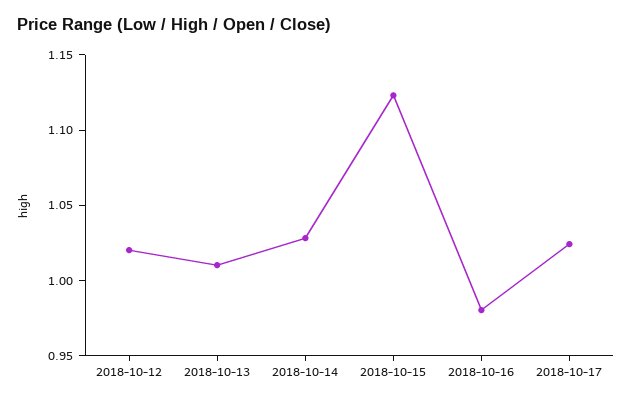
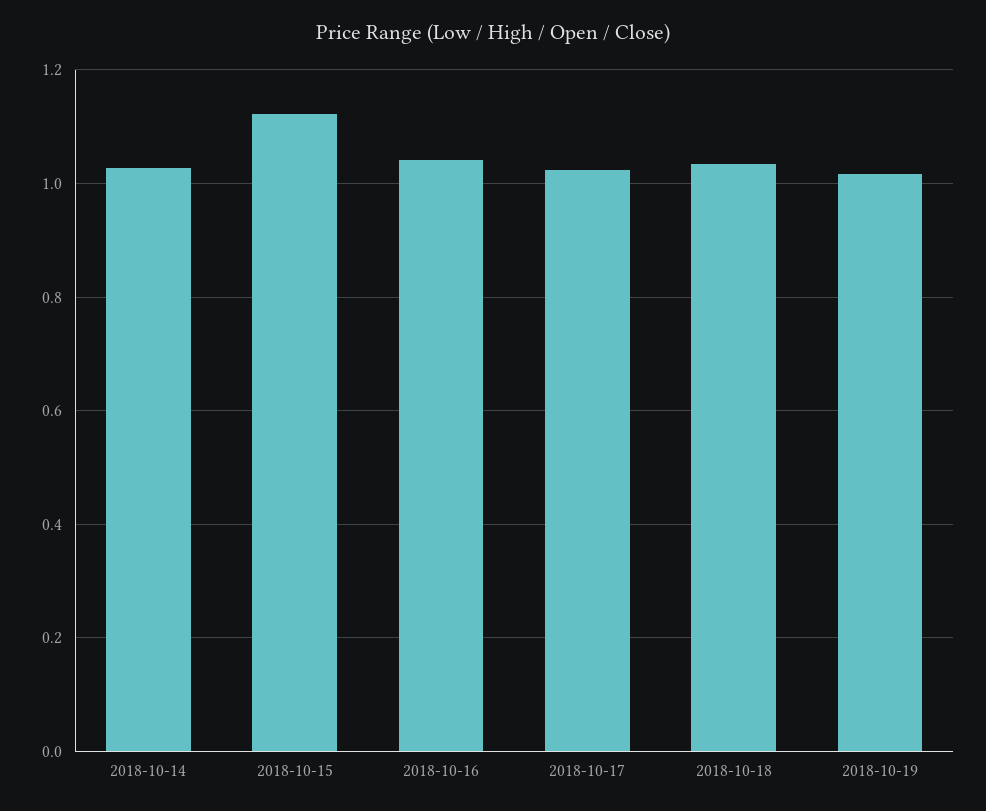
2018-10-12: 1.02 -> none
2018-10-13: 1.01 -> none
2018-10-16: 0.98 -> 1.04
2018-10-18: none -> 1.04
2018-10-19: none -> 1.02

